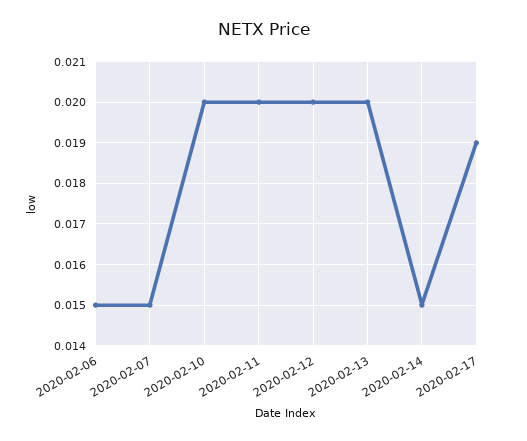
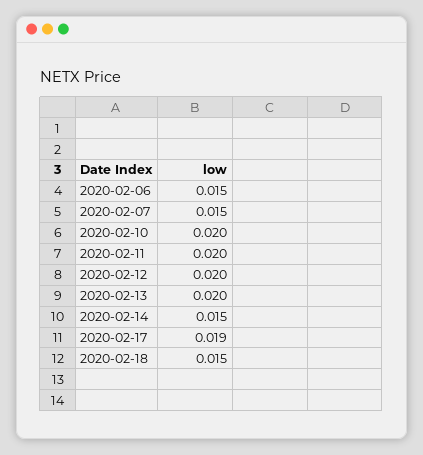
2020-02-18: none -> 0.015

